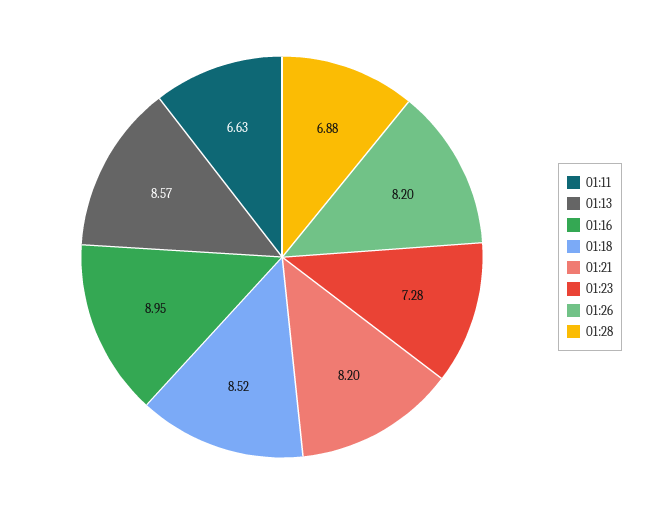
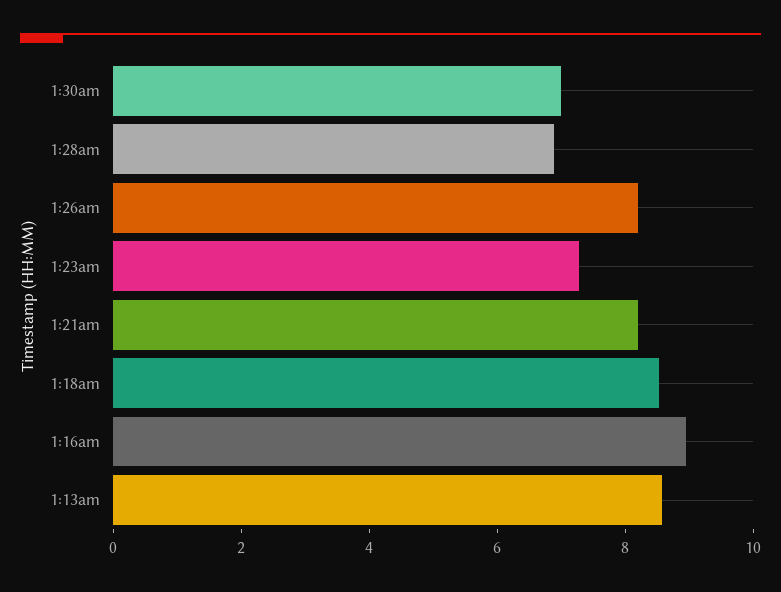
01:11: 6.63 -> none
1:30am: none -> 7

